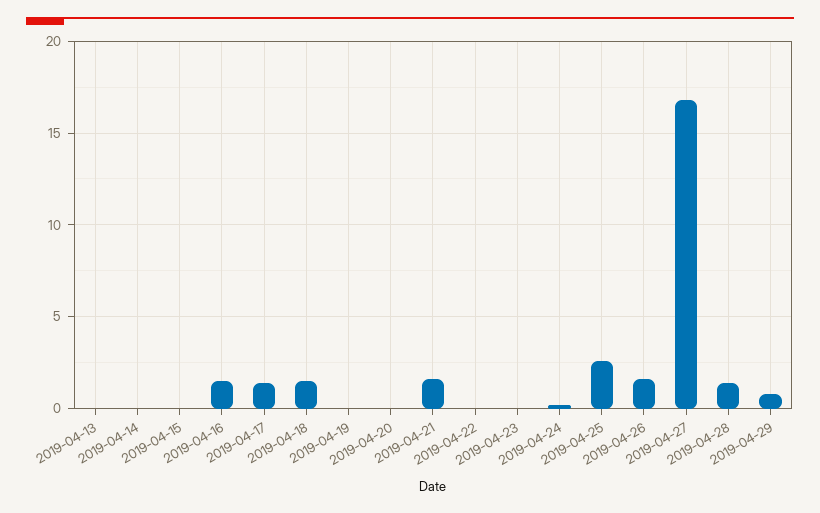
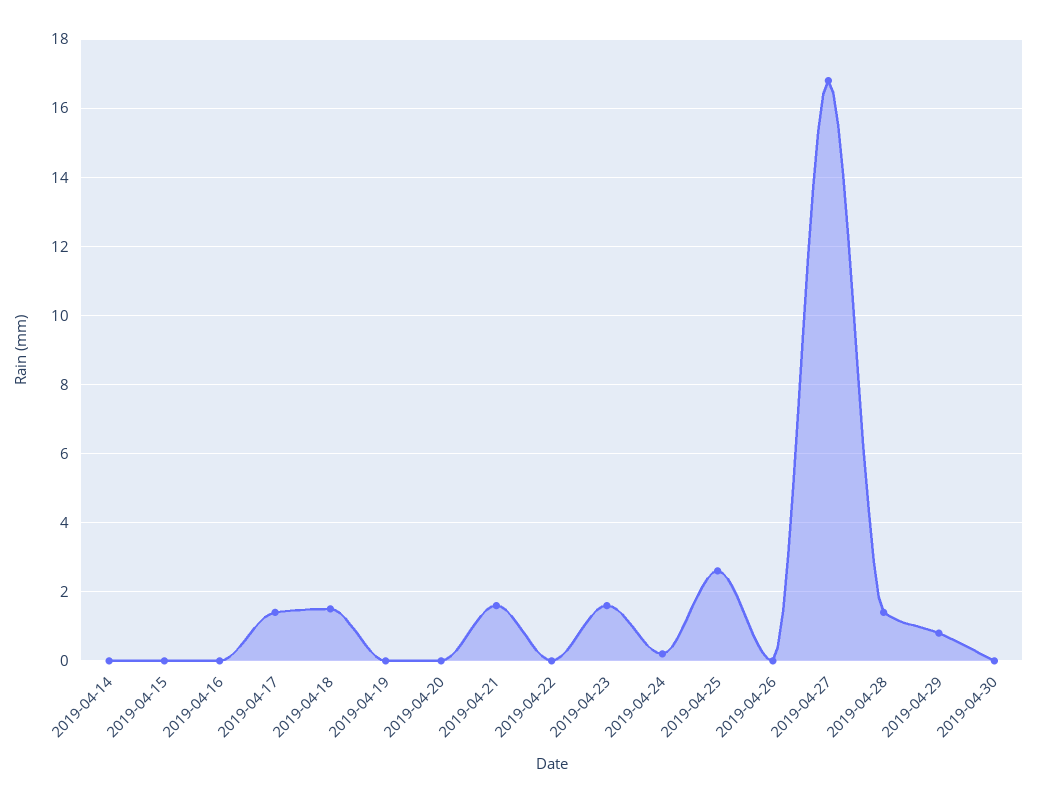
2019-04-13: 0 -> none
2019-04-16: 1.5 -> 0
2019-04-23: 0 -> 1.5
2019-04-26: 1.5 -> 0
2019-04-30: none -> 0

